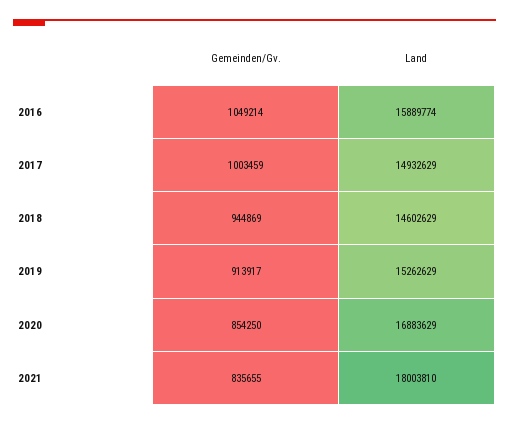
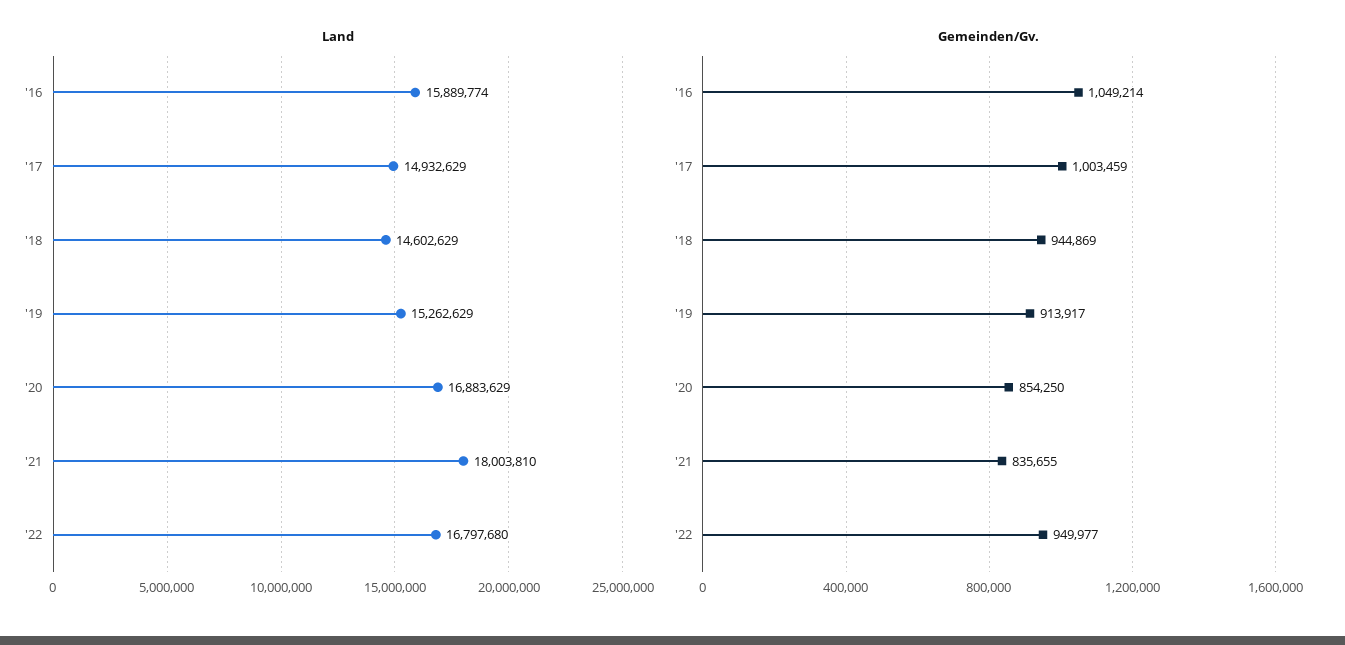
Land, '22: none -> 16797680
Gemeinden/Gv., '22: none -> 949977

